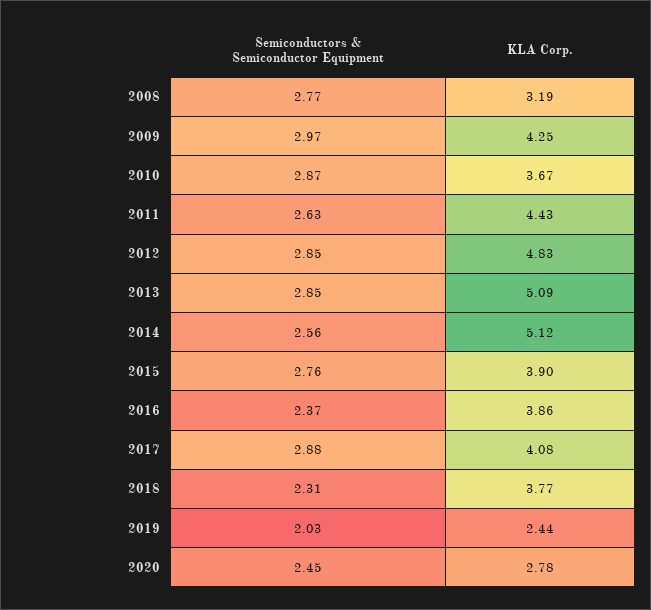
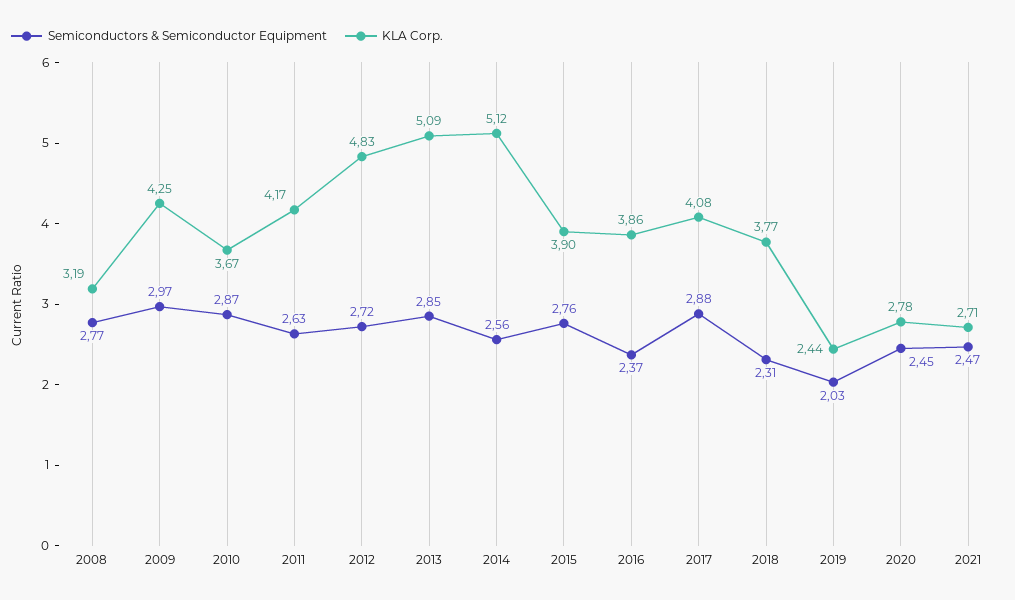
KLA Corp., 2011: 4.43 -> 4.17
Semiconductors & Semiconductor Equipment, 2012: 2.85 -> 2.72
Semiconductors & Semiconductor Equipment, 2021: none -> 2.47
KLA Corp., 2021: none -> 2.71

